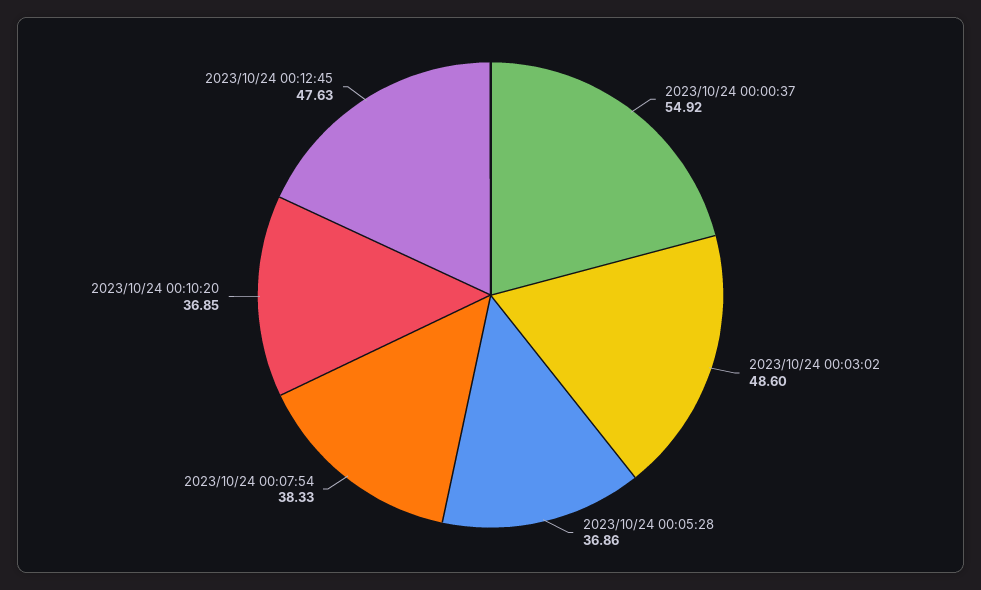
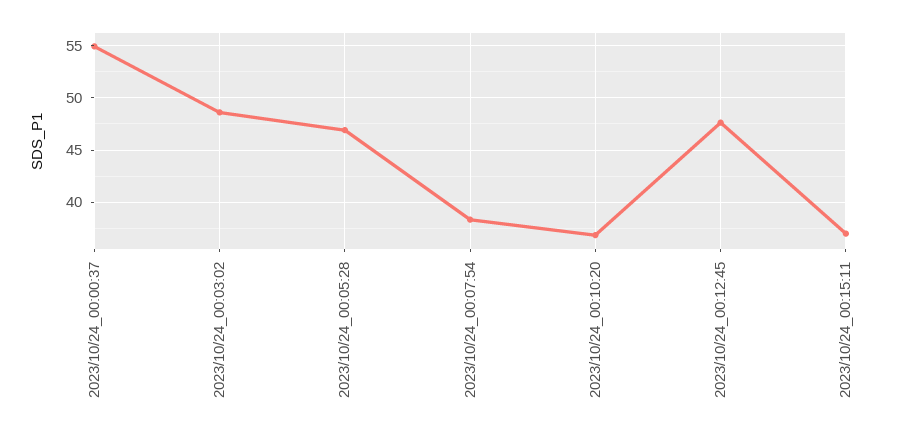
2023/10/24 00:05:28: 36.86 -> 47
2023/10/24_00:15:11: none -> 37

